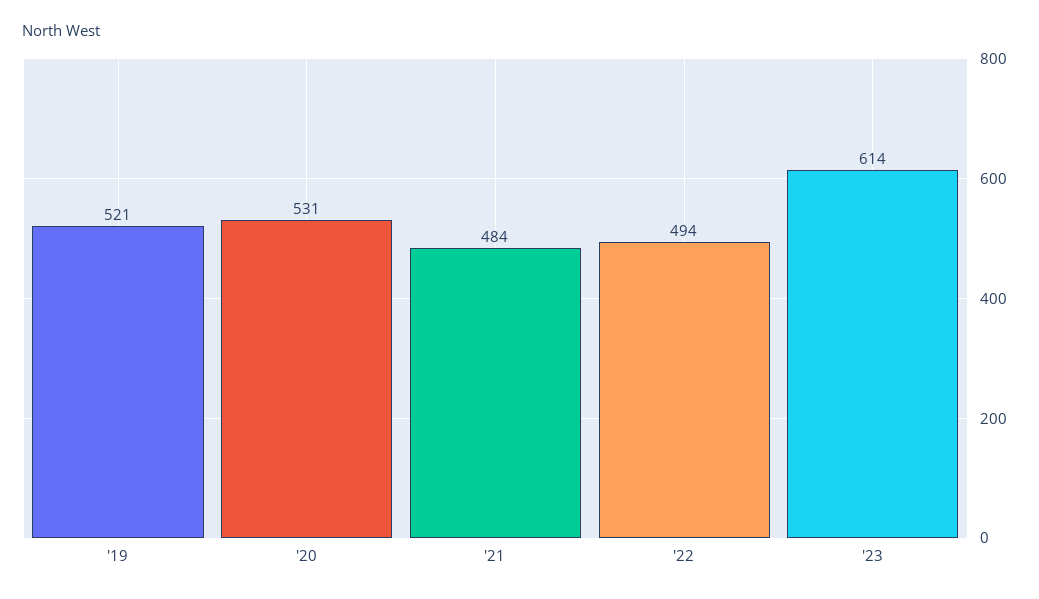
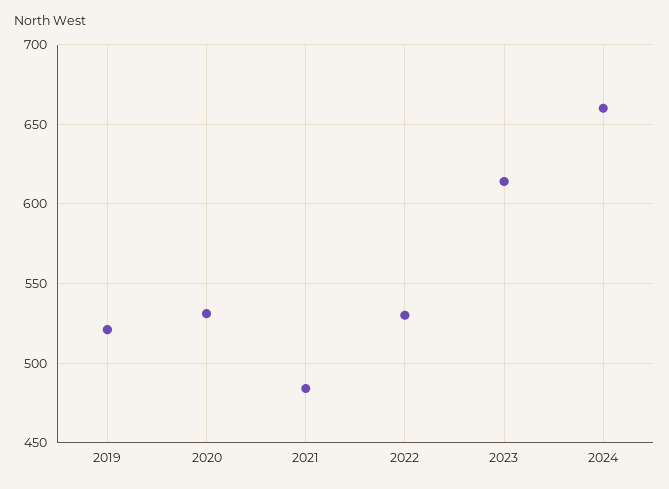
'22: 494 -> 530
2024: none -> 660

